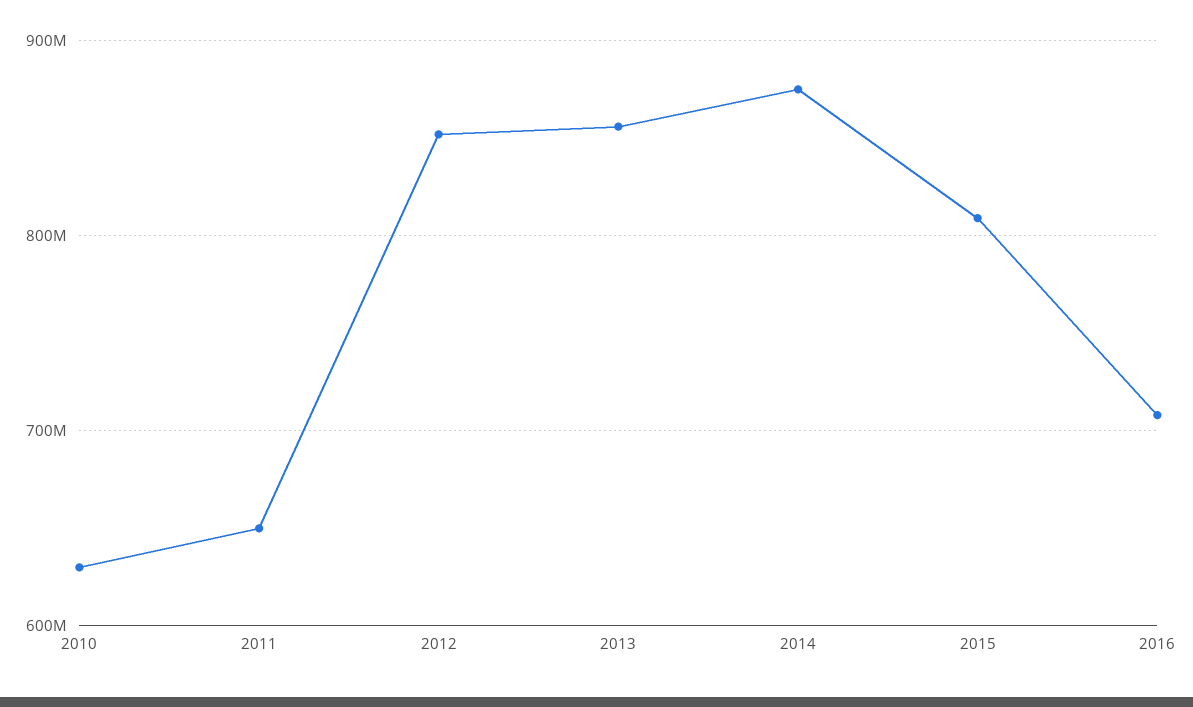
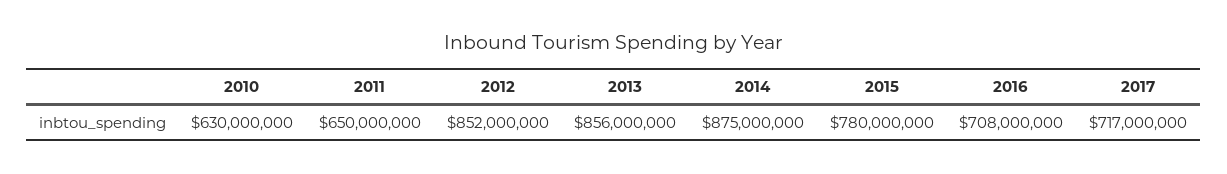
2015: 810000000 -> 780000000
2017: none -> 717000000

